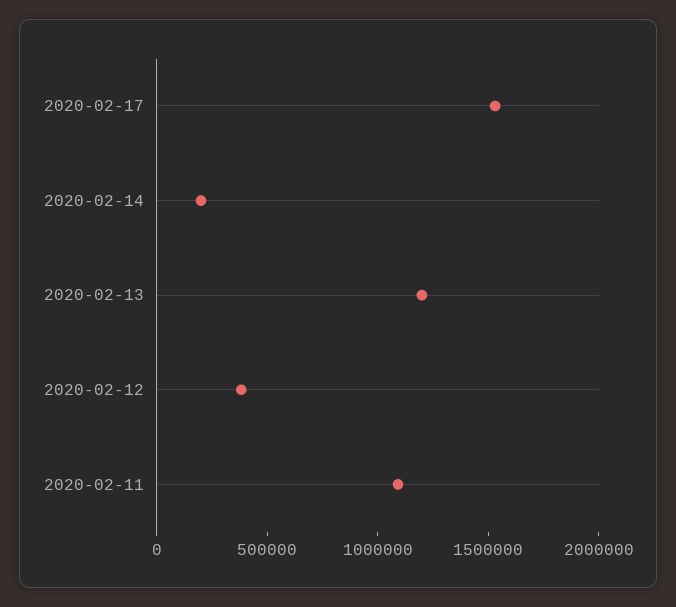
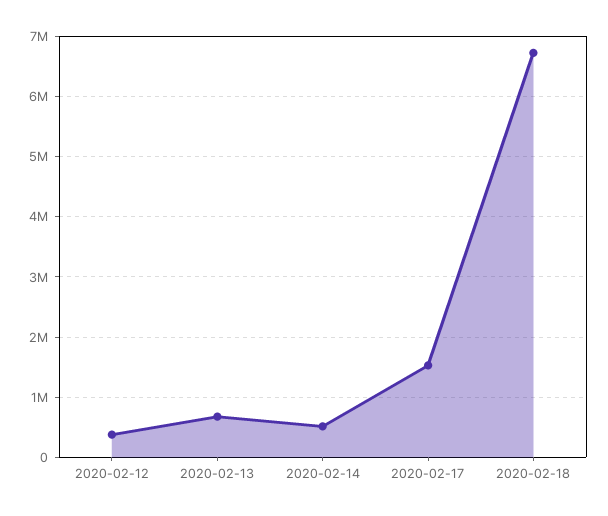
2020-02-14: 200000 -> 500000
2020-02-13: 1200000 -> 700000
2020-02-11: 1100000 -> none
2020-02-18: none -> 6700000

